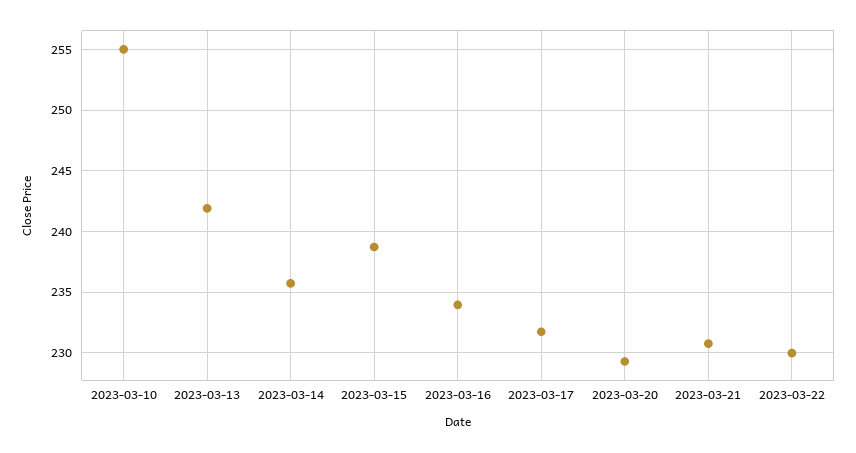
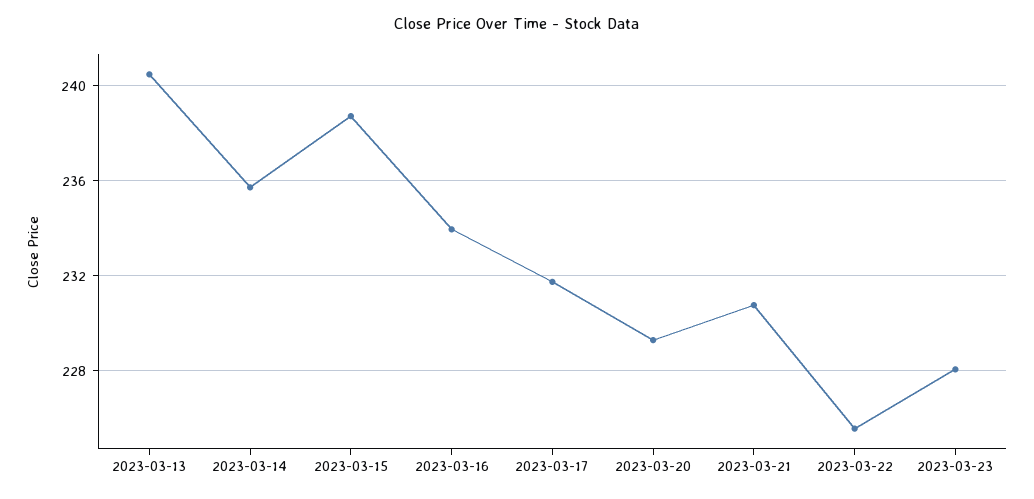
2023-03-10: 255 -> none
2023-03-13: 242 -> 240.5
2023-03-22: 230 -> 225.5
2023-03-23: none -> 228

